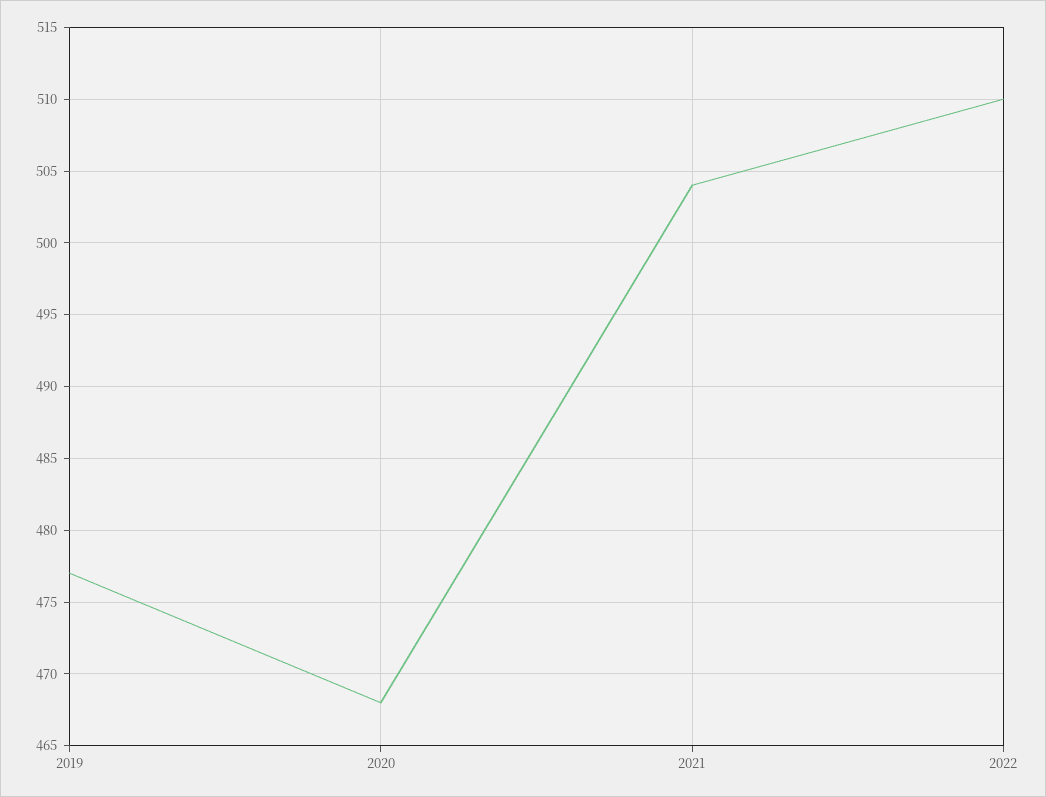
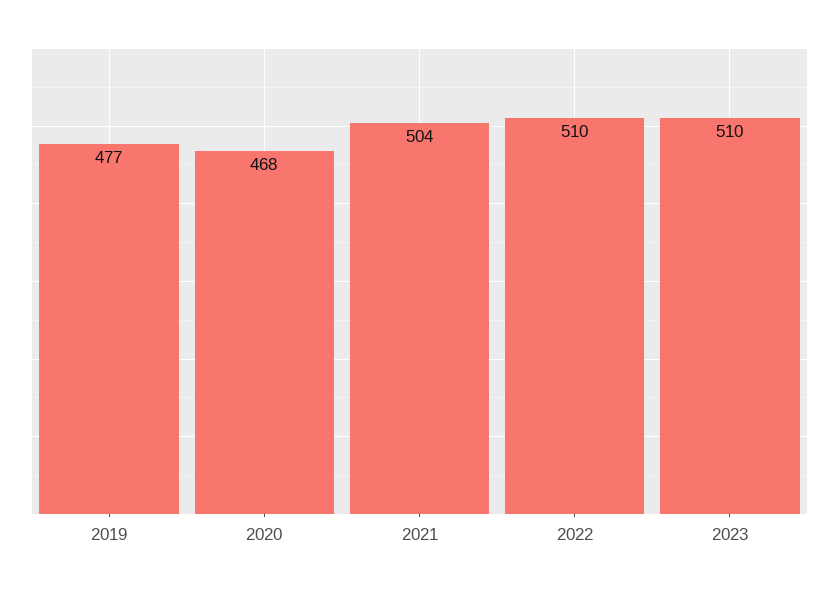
2023: none -> 510

